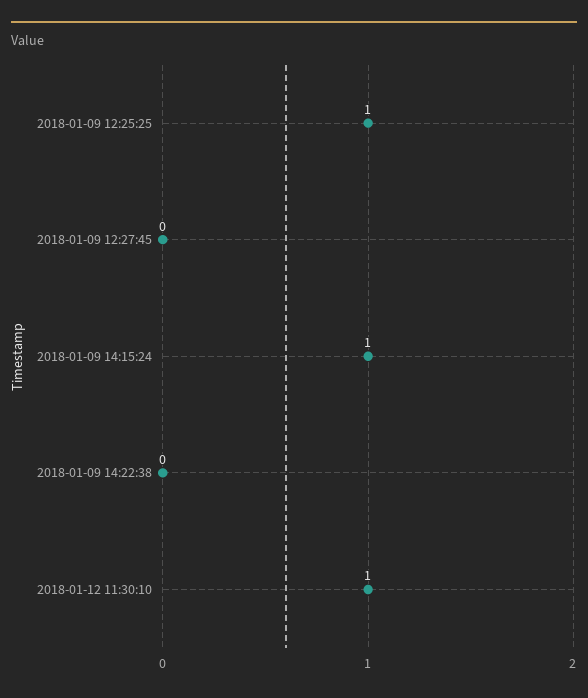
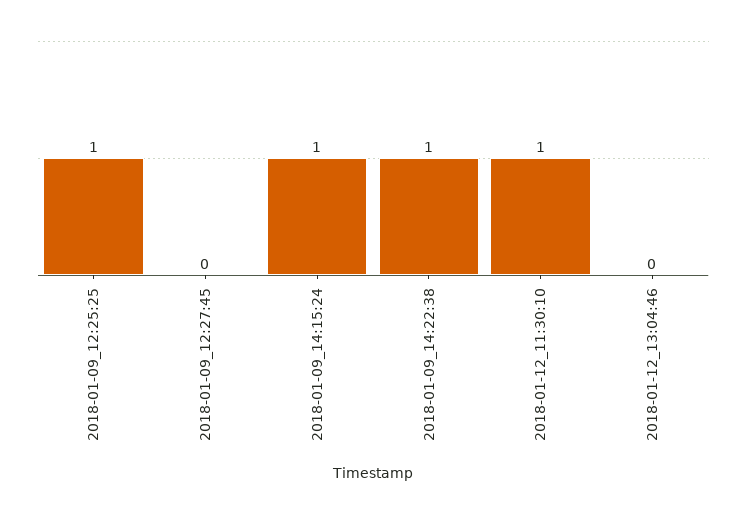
2018-01-09 14:22:38: 0 -> 1
2018-01-12_13:04:46: none -> 0

